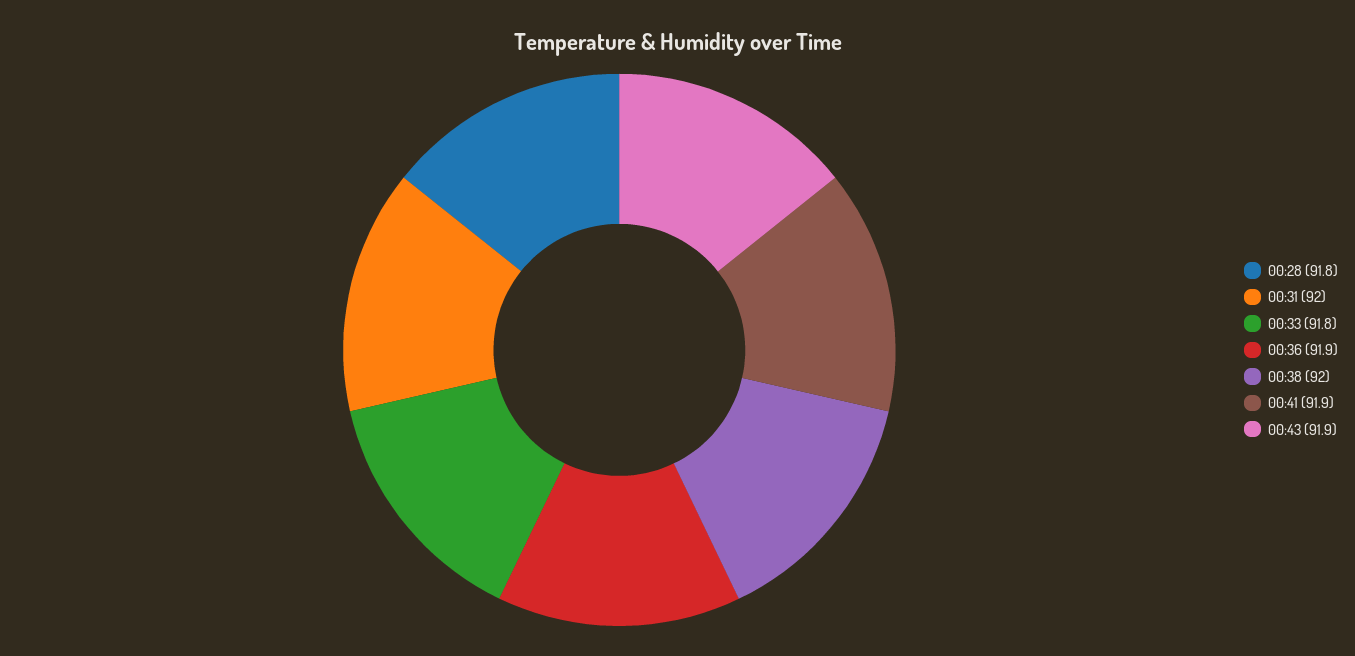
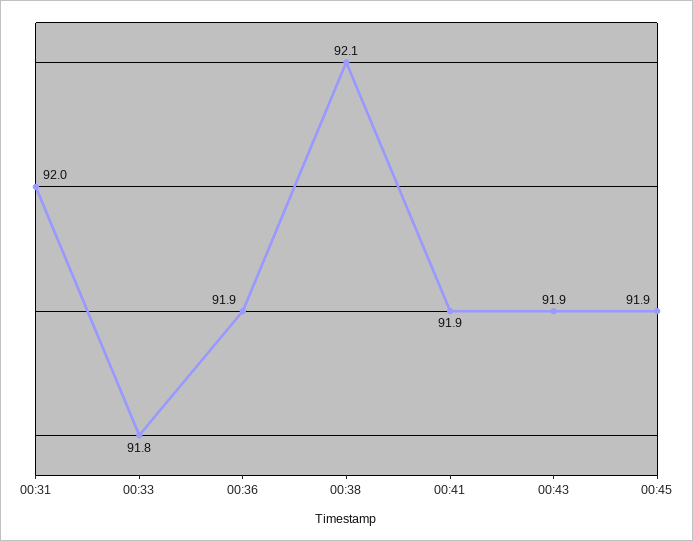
00:28: 91.8 -> none
00:38: 92 -> 92.1
00:45: none -> 91.9

